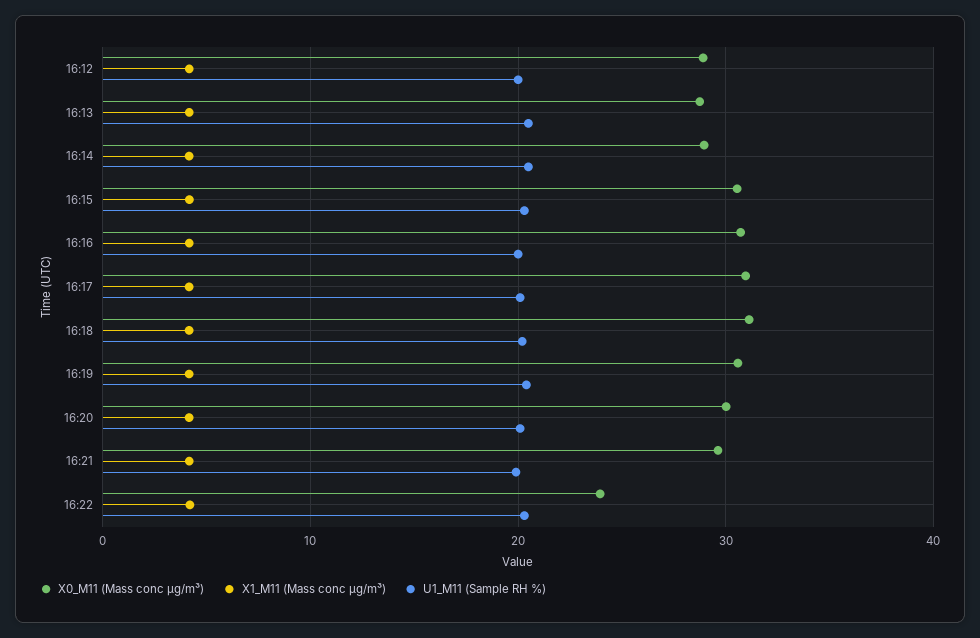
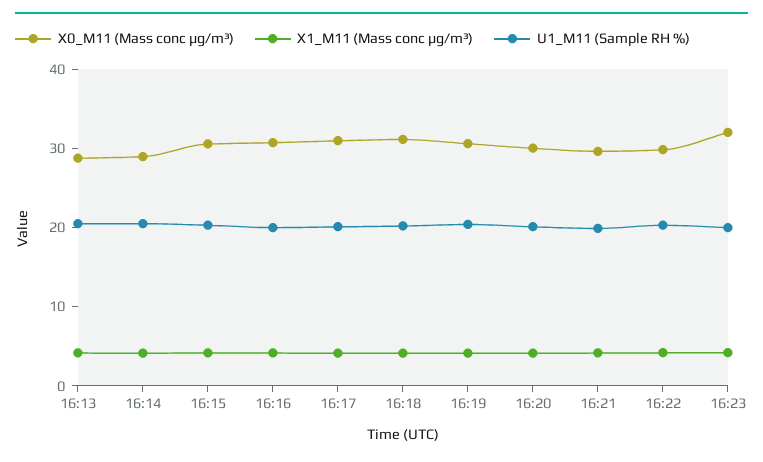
X0_M11 (Mass conc μg/m³), 16:12: 29 -> none
X1_M11 (Mass conc μg/m³), 16:12: 4 -> none
U1_M11 (Sample RH %), 16:12: 20 -> none
X0_M11 (Mass conc μg/m³), 16:22: 24 -> 30
X0_M11 (Mass conc μg/m³), 16:23: none -> 32
X1_M11 (Mass conc μg/m³), 16:23: none -> 4
U1_M11 (Sample RH %), 16:23: none -> 20

